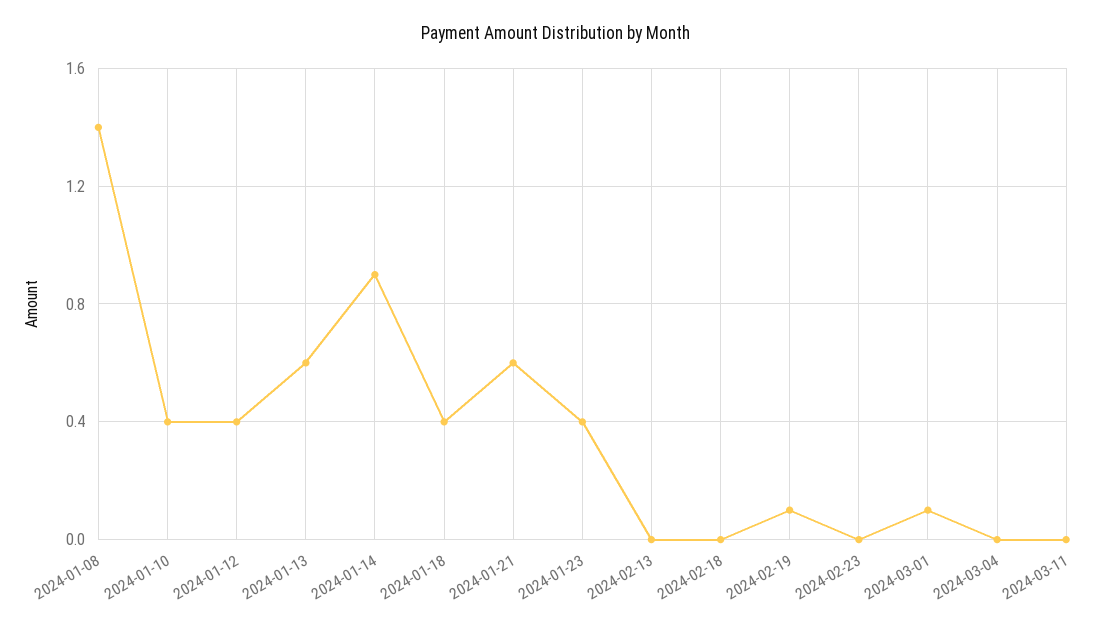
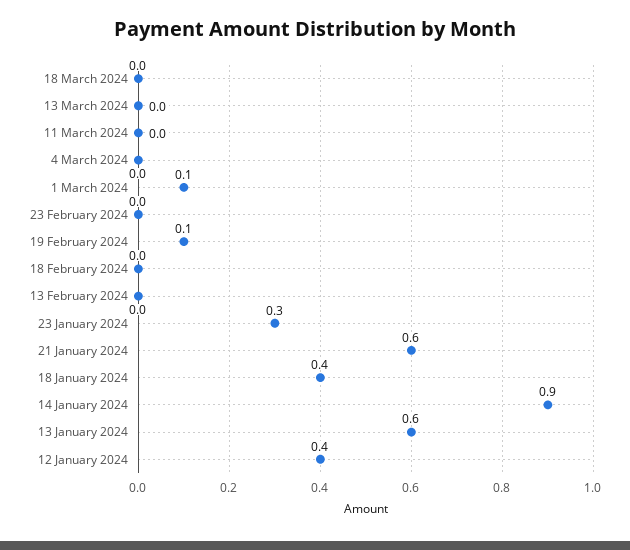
2024-01-08: 1.4 -> none
2024-01-10: 0.4 -> none
2024-01-23: 0.4 -> 0.3
18 March 2024: none -> 0
13 March 2024: none -> 0

